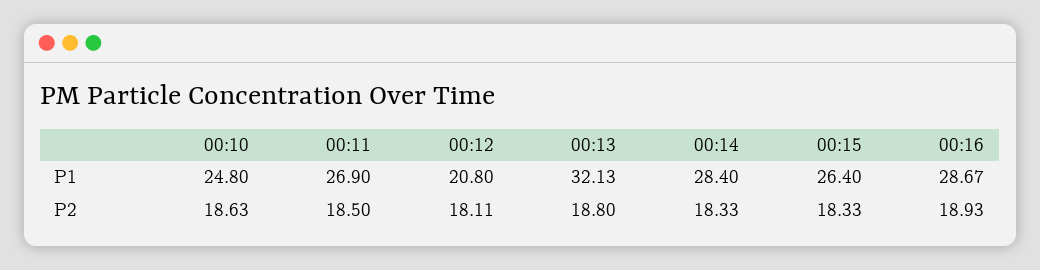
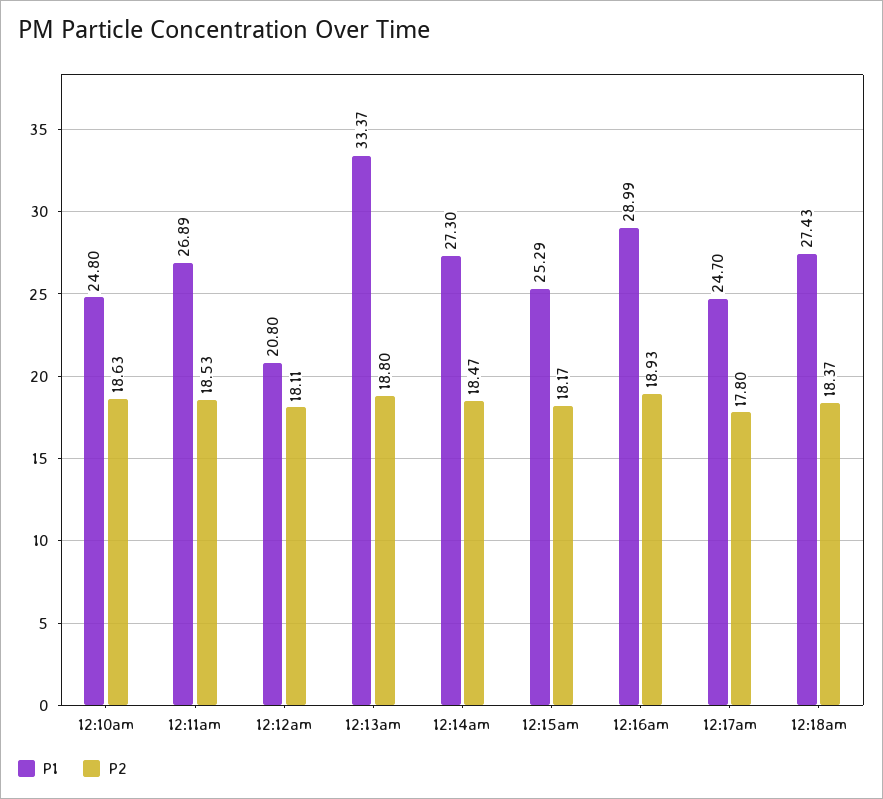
P1, 00:11: 26.9 -> 26.89
P1, 00:13: 32.13 -> 33.37
P1, 00:14: 28.4 -> 27.3
P1, 00:15: 26.4 -> 25.29
P1, 00:16: 28.67 -> 28.99
P2, 00:11: 18.5 -> 18.53
P2, 00:14: 18.33 -> 18.47
P2, 00:15: 18.33 -> 18.17
P1, 12:17am: none -> 24.7
P2, 12:17am: none -> 17.8
P1, 12:18am: none -> 27.43
P2, 12:18am: none -> 18.37

